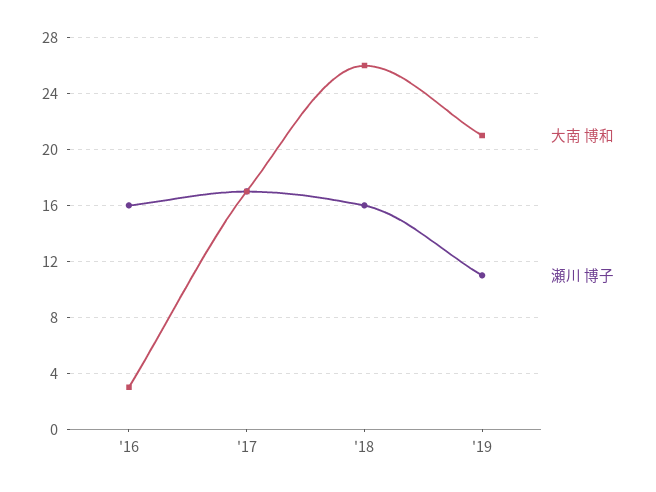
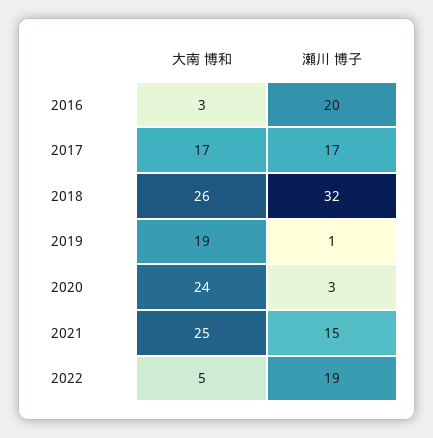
瀬川 博子, '16: 16 -> 20
瀬川 博子, '18: 16 -> 32
大南 博和, '19: 21 -> 19
瀬川 博子, '19: 11 -> 1
大南 博和, 2020: none -> 24
瀬川 博子, 2020: none -> 3
大南 博和, 2021: none -> 25
瀬川 博子, 2021: none -> 15
大南 博和, 2022: none -> 5
瀬川 博子, 2022: none -> 19

